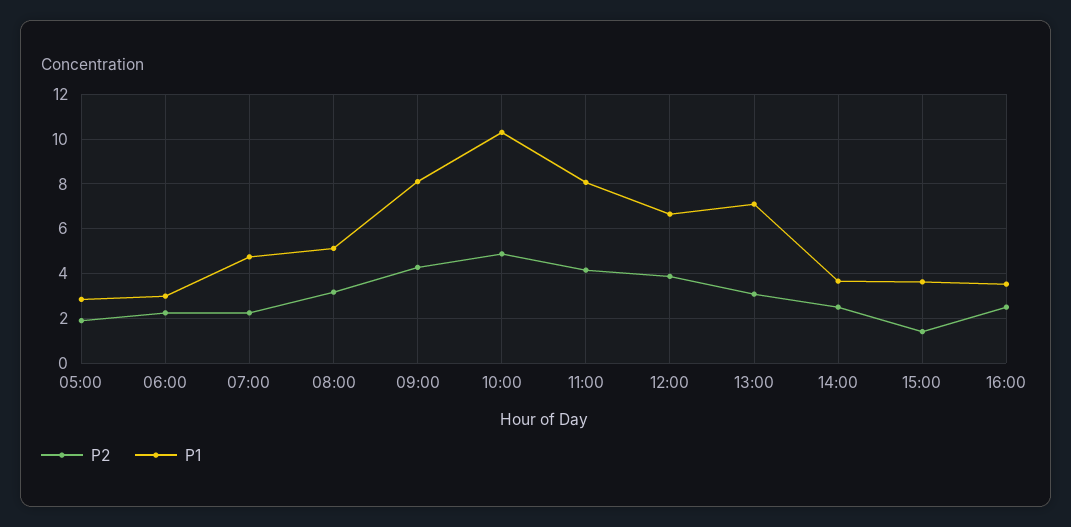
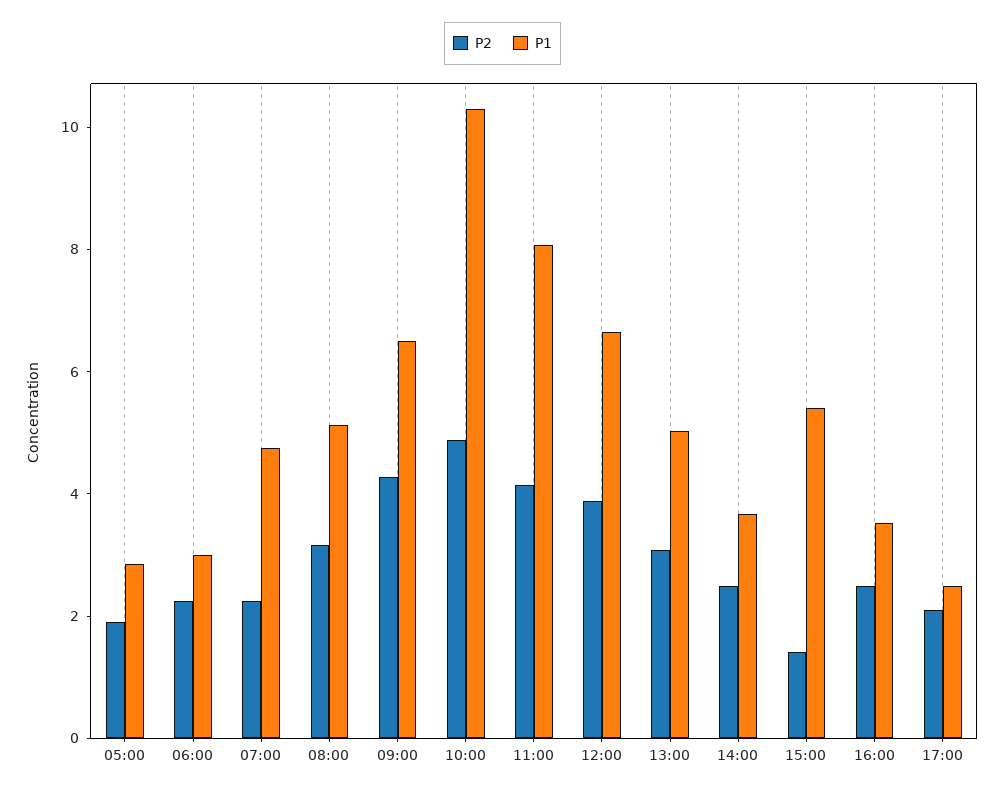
P1, 09:00: 8 -> 6.5
P1, 13:00: 7 -> 5
P1, 15:00: 3.5 -> 5.5
P2, 17:00: none -> 2
P1, 17:00: none -> 2.5

